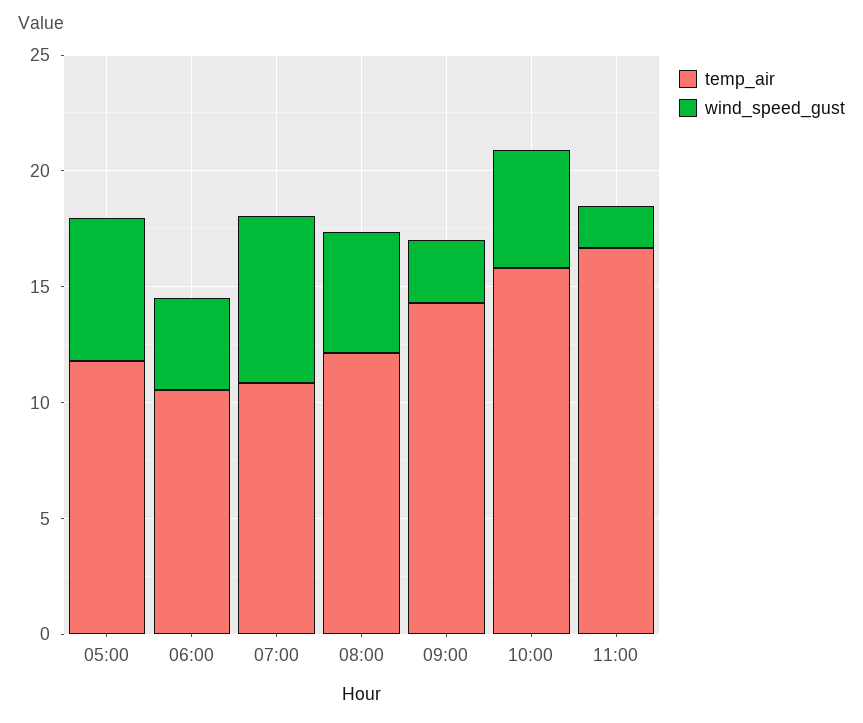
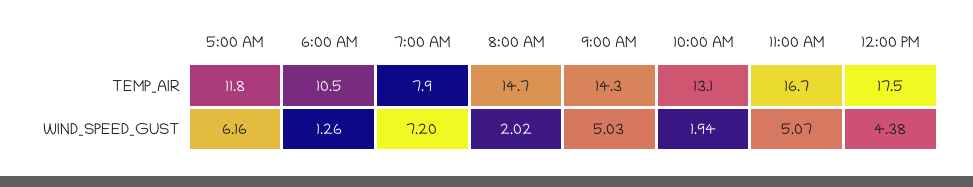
wind_speed_gust, 06:00: 4 -> 1.26
temp_air, 07:00: 11 -> 7.9
temp_air, 08:00: 12 -> 14.7
wind_speed_gust, 08:00: 5 -> 2.02
wind_speed_gust, 09:00: 3 -> 5.03
temp_air, 10:00: 16 -> 13.1
wind_speed_gust, 10:00: 5 -> 1.94
wind_speed_gust, 11:00: 2 -> 5.07
temp_air, 12:00 PM: none -> 17.5
wind_speed_gust, 12:00 PM: none -> 4.38

